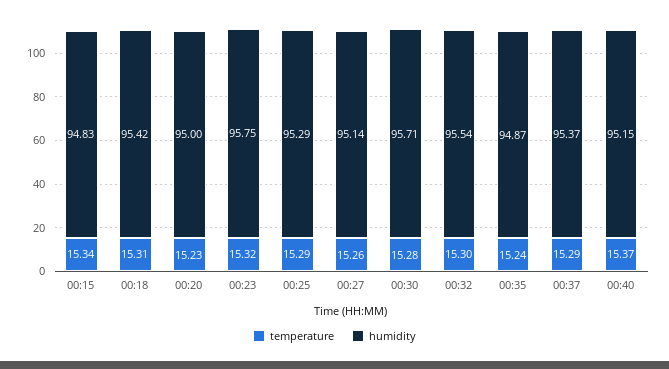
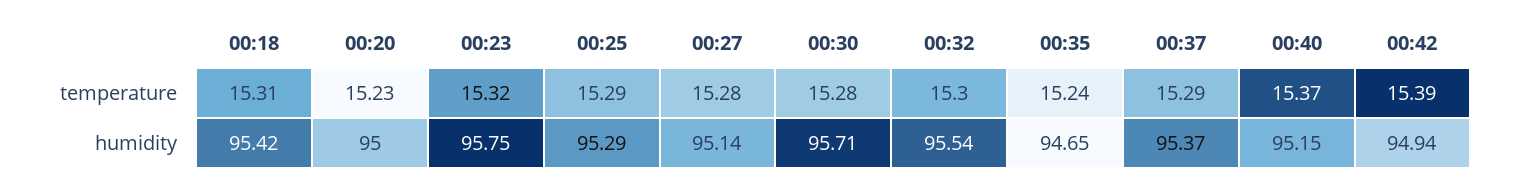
temperature, 00:15: 15.34 -> none
humidity, 00:15: 94.83 -> none
temperature, 00:27: 15.26 -> 15.28
humidity, 00:35: 94.87 -> 94.65
temperature, 00:42: none -> 15.39
humidity, 00:42: none -> 94.94

